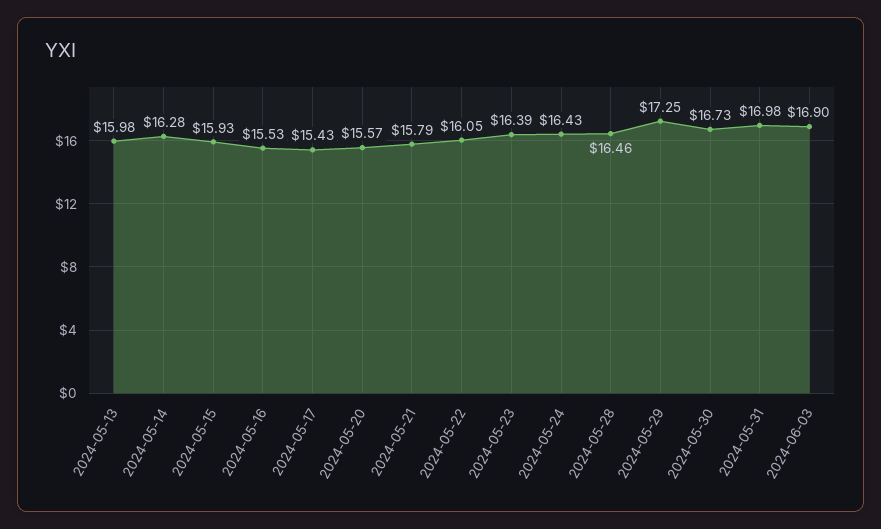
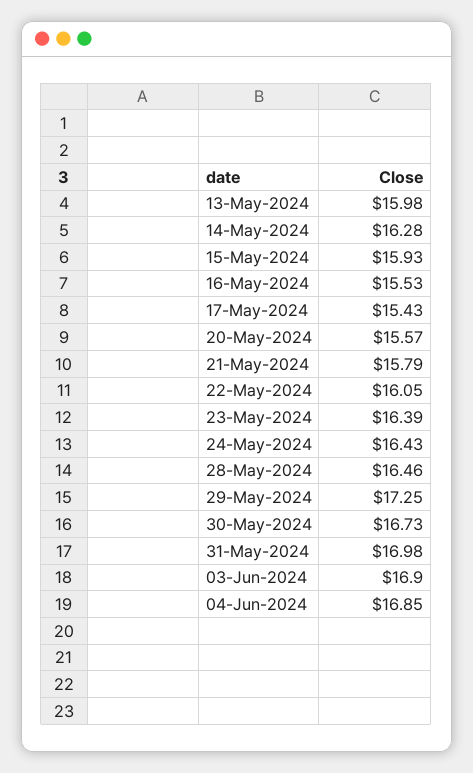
04-Jun-2024: none -> 16.85

